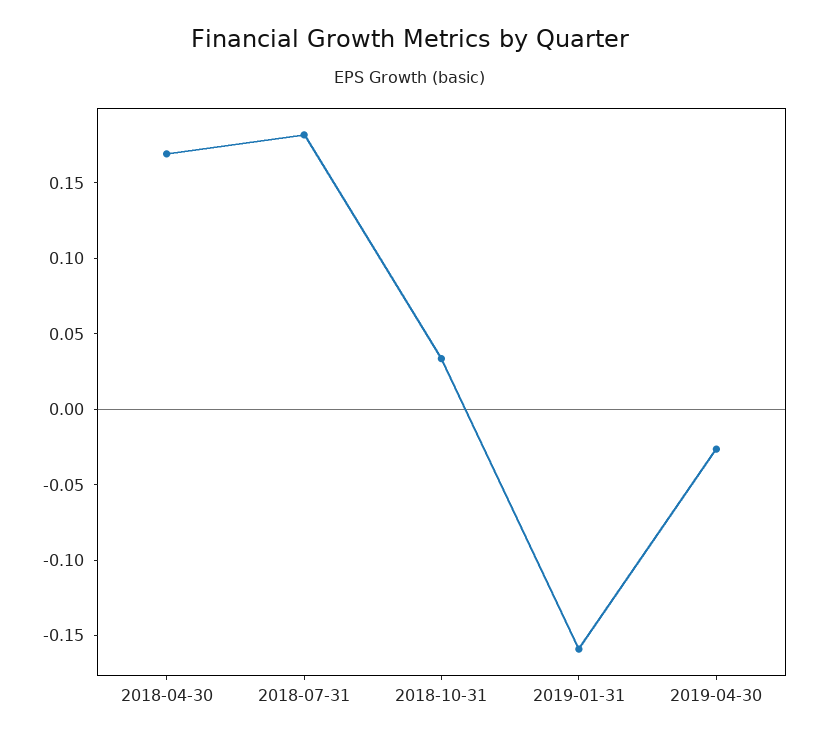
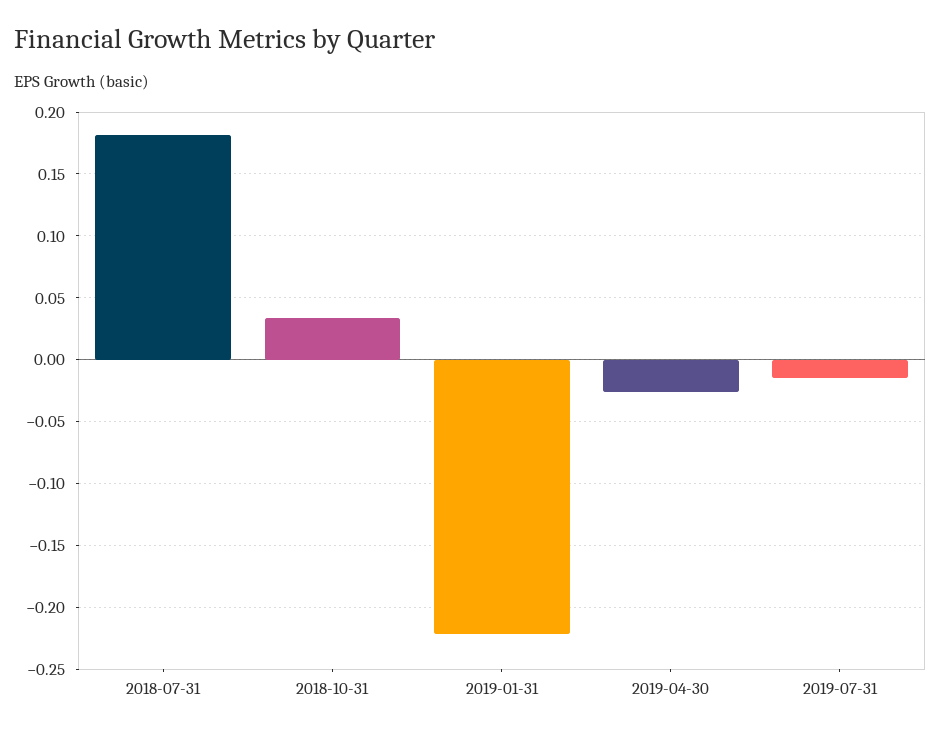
2018-04-30: 0.17 -> none
2019-01-31: -0.16 -> -0.22
2019-07-31: none -> -0.015

